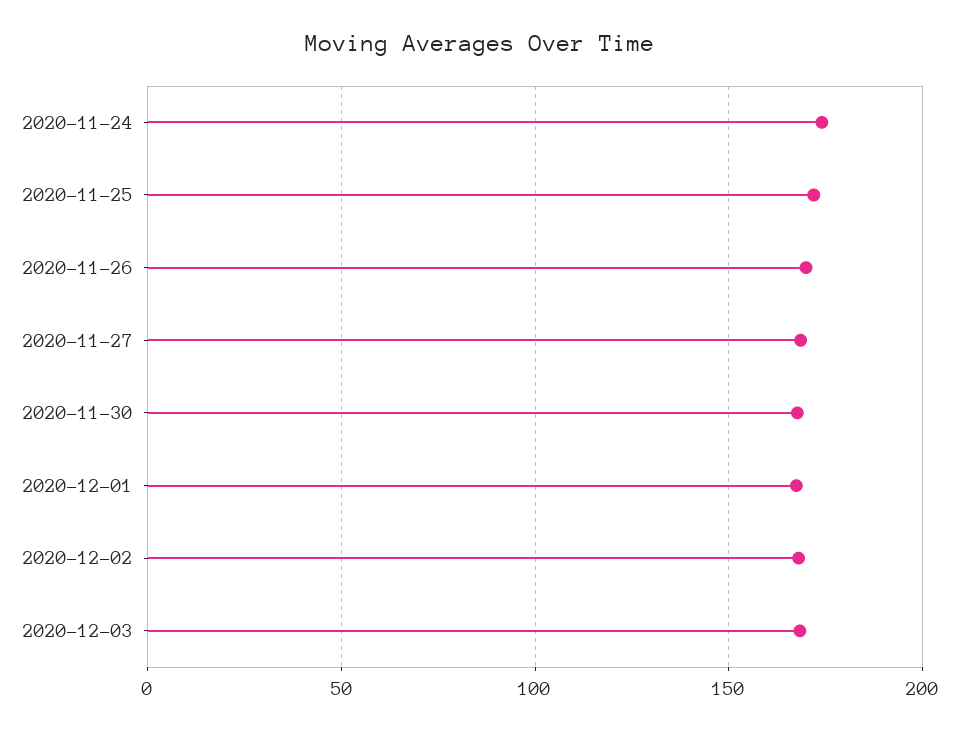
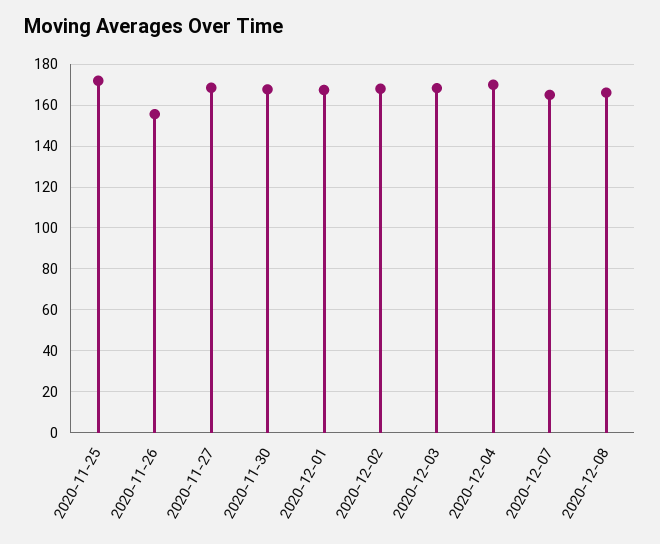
2020-11-24: 175 -> none
2020-11-26: 170 -> 155
2020-12-04: none -> 170
2020-12-07: none -> 165
2020-12-08: none -> 165

